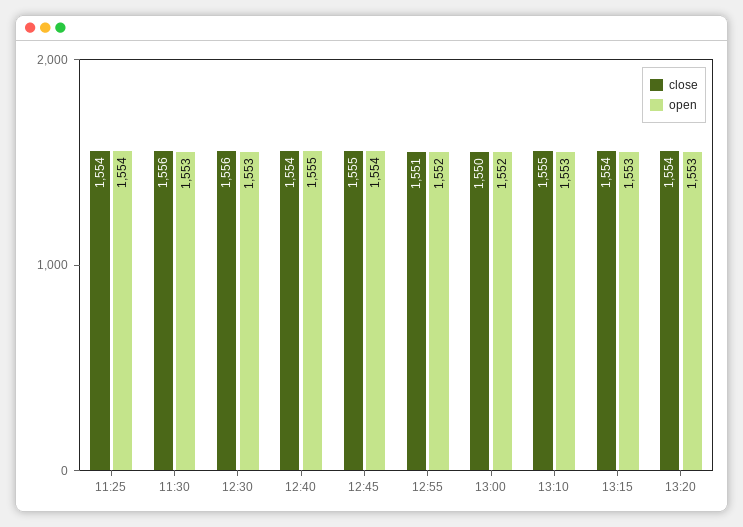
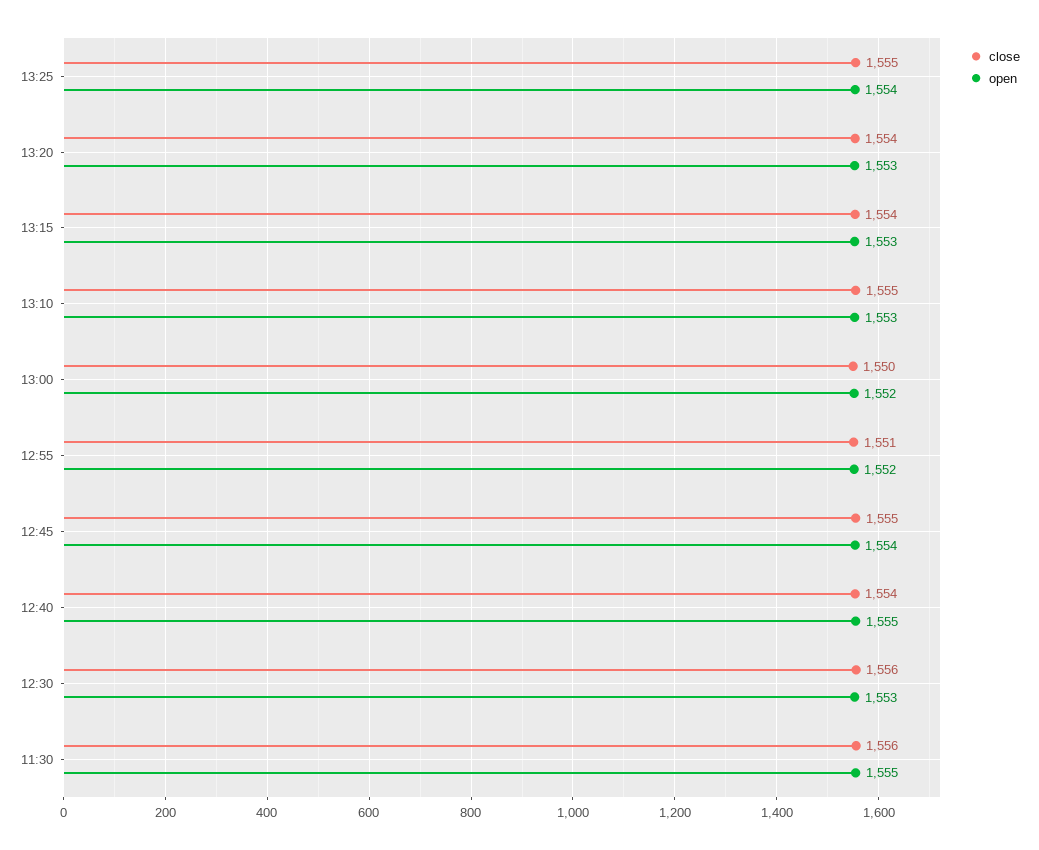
close, 11:25: 1554 -> none
open, 11:25: 1554 -> none
open, 11:30: 1553 -> 1555
close, 13:25: none -> 1555
open, 13:25: none -> 1554

